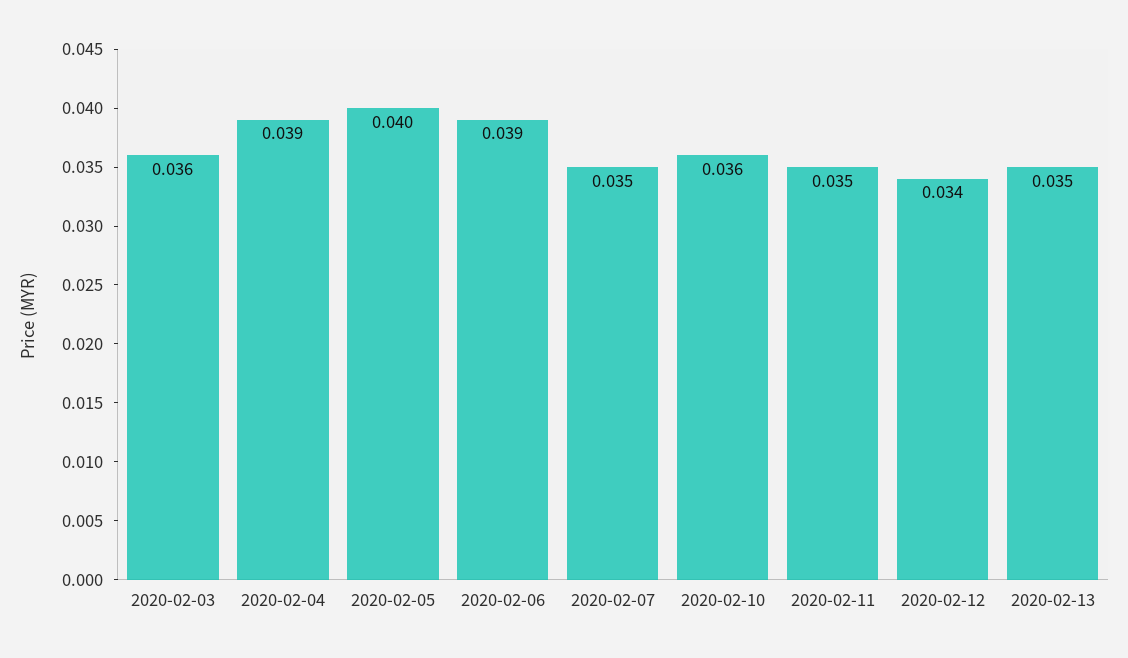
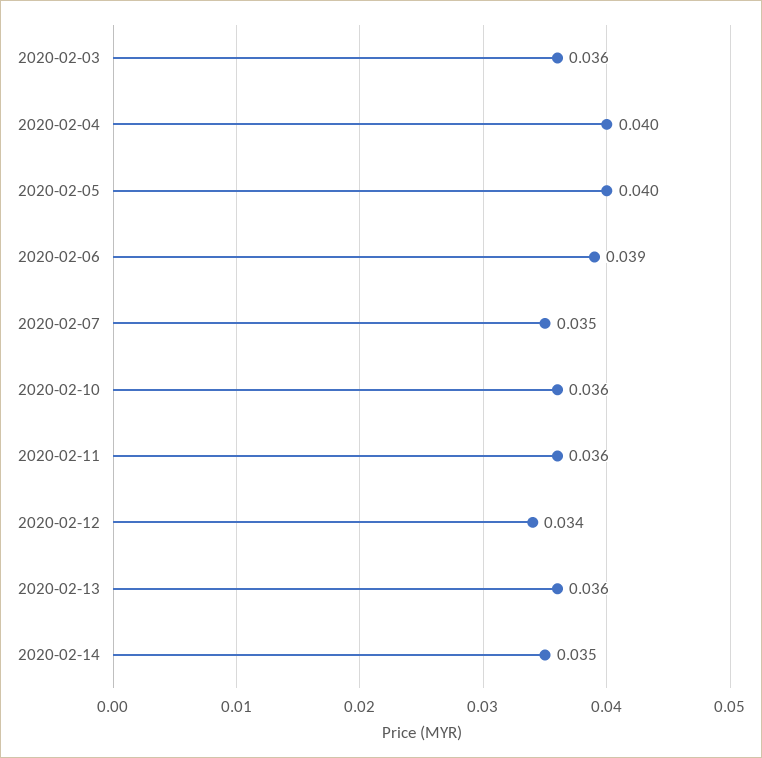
2020-02-04: 0.039 -> 0.04
2020-02-11: 0.035 -> 0.036
2020-02-13: 0.035 -> 0.036
2020-02-14: none -> 0.035

